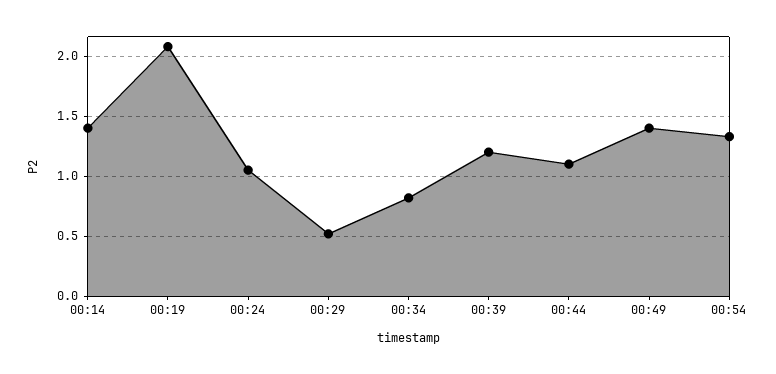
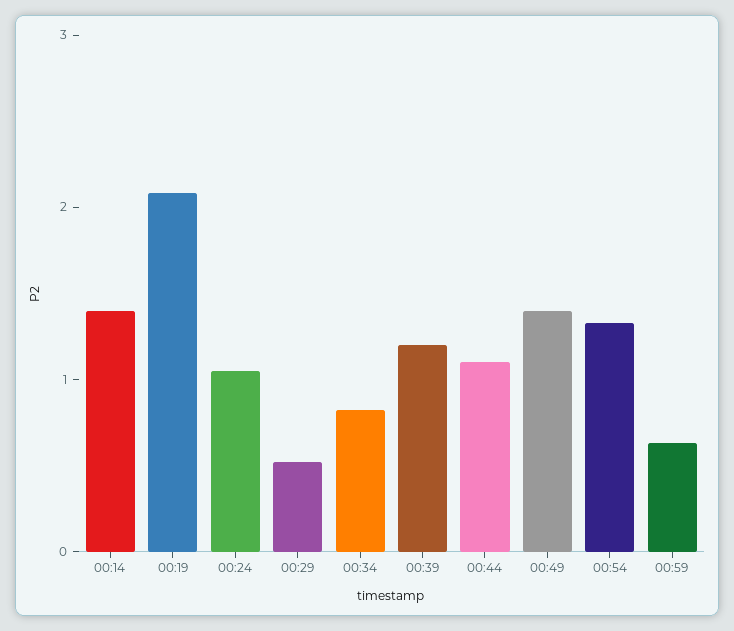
00:59: none -> 0.6

